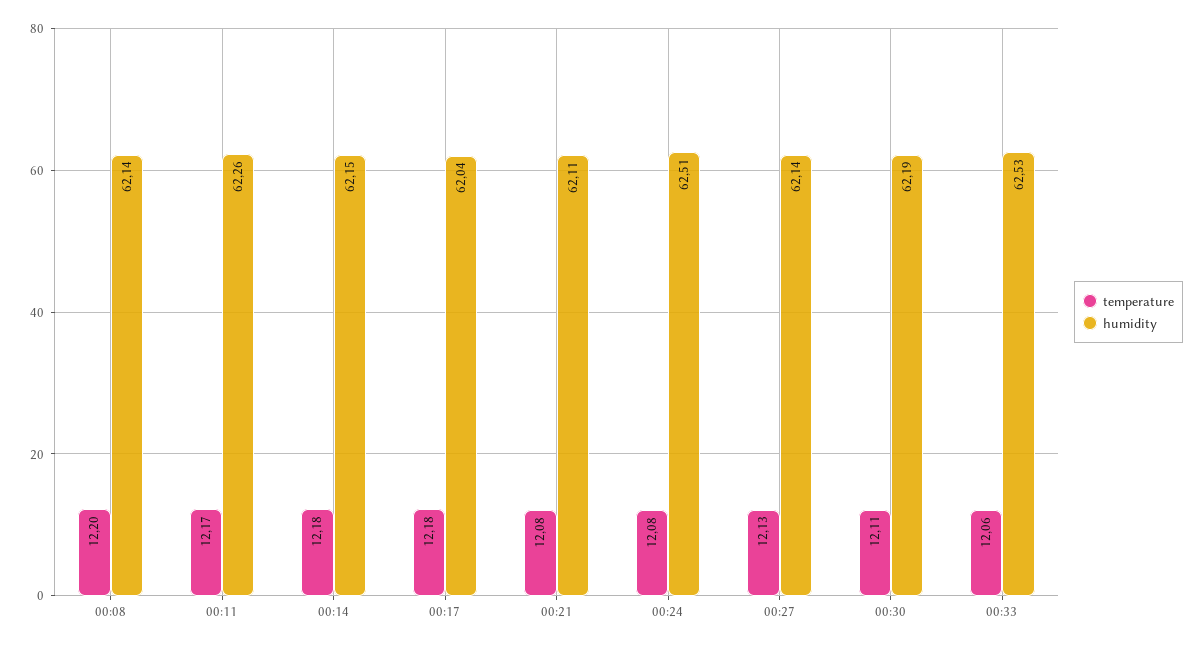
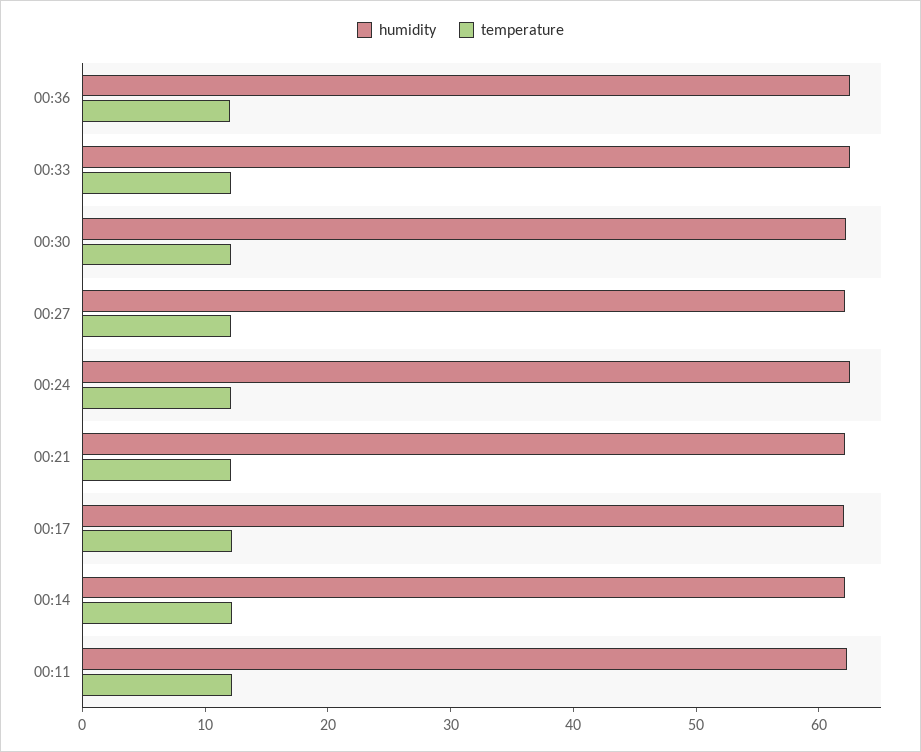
temperature, 00:08: 12.2 -> none
humidity, 00:08: 62.14 -> none
humidity, 00:36: none -> 62
temperature, 00:36: none -> 12

